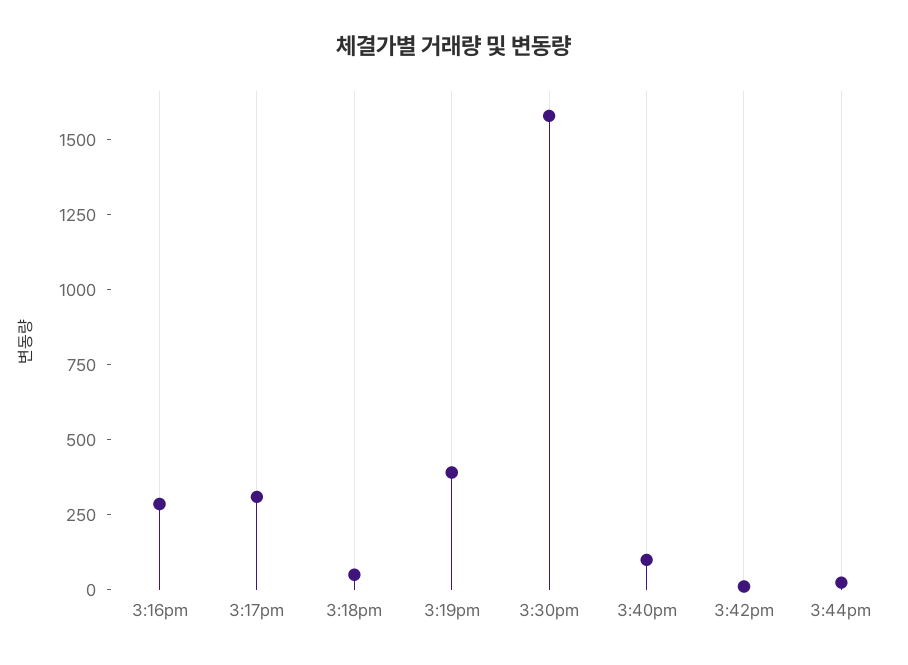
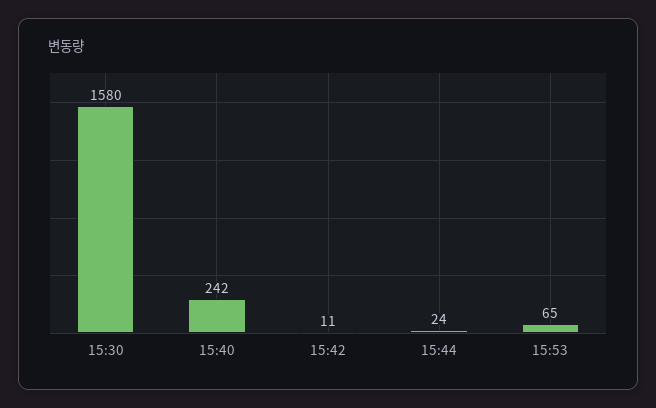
3:16pm: 300 -> none
3:17pm: 300 -> none
3:18pm: 50 -> none
3:19pm: 400 -> none
3:40pm: 100 -> 242
15:53: none -> 65

